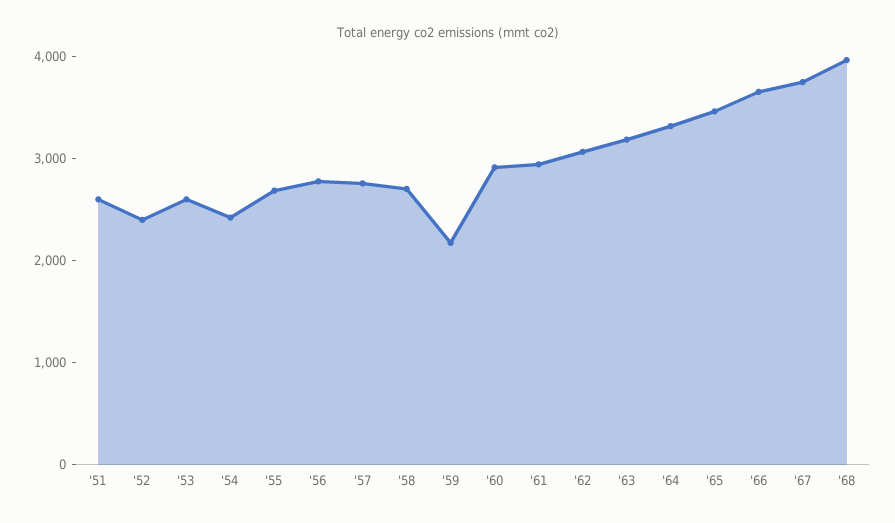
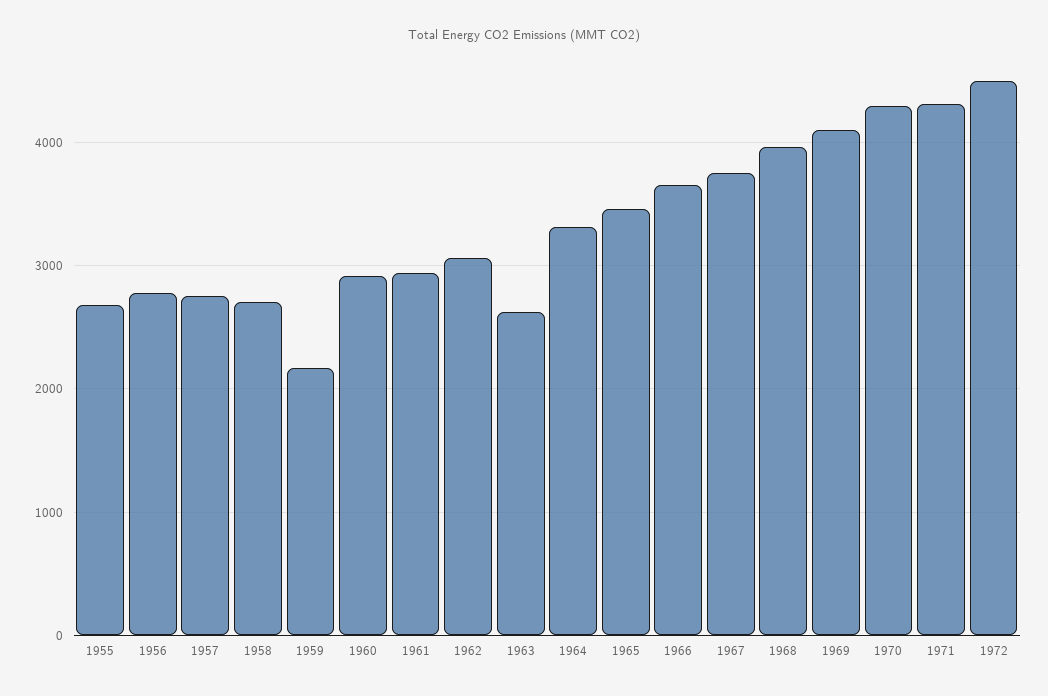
'51: 2600 -> none
'52: 2400 -> none
'53: 2600 -> none
'54: 2400 -> none
'63: 3200 -> 2600
1969: none -> 4100
1970: none -> 4300
1971: none -> 4300
1972: none -> 4500

